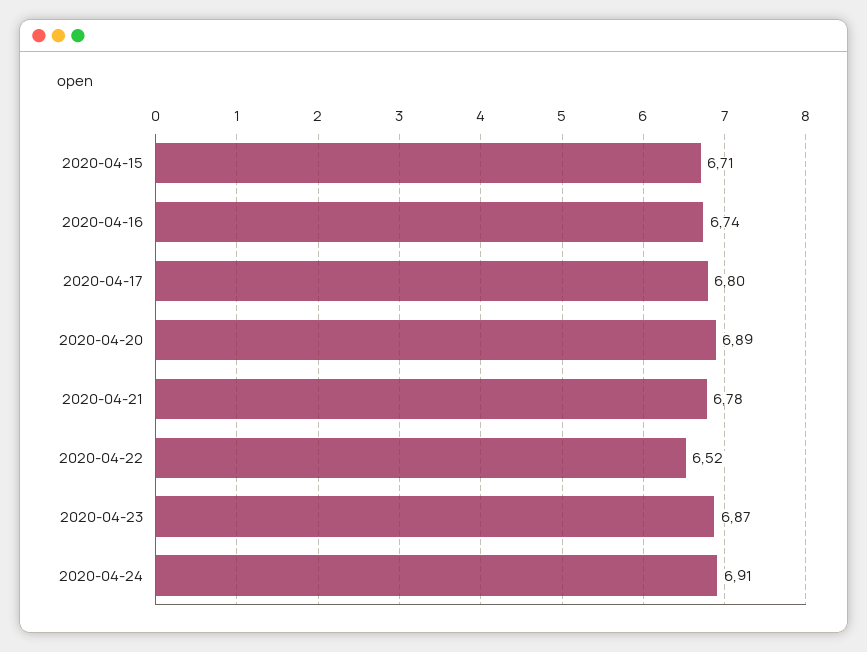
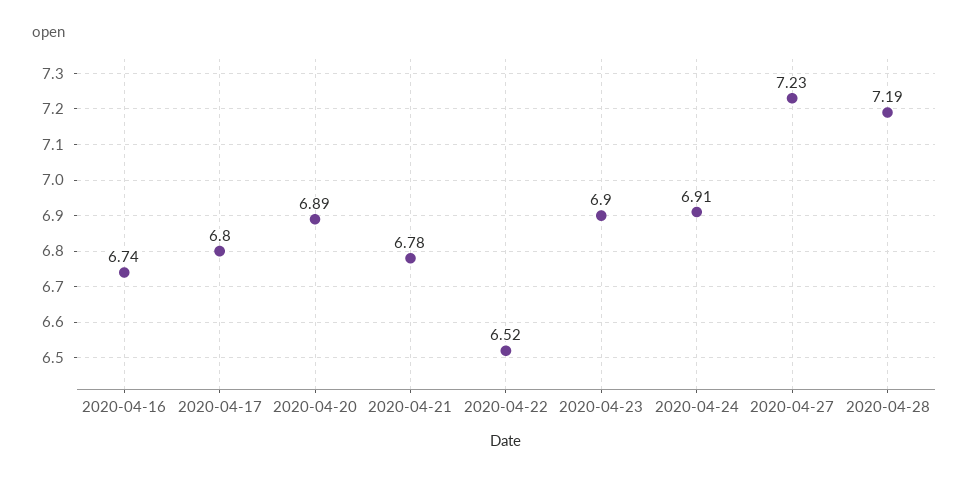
2020-04-15: 6.71 -> none
2020-04-23: 6.87 -> 6.9
2020-04-27: none -> 7.23
2020-04-28: none -> 7.19

